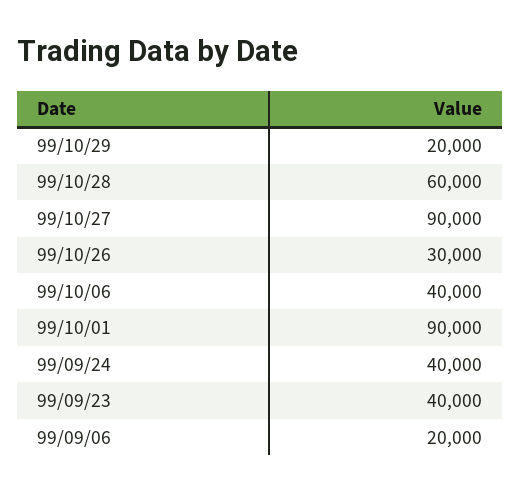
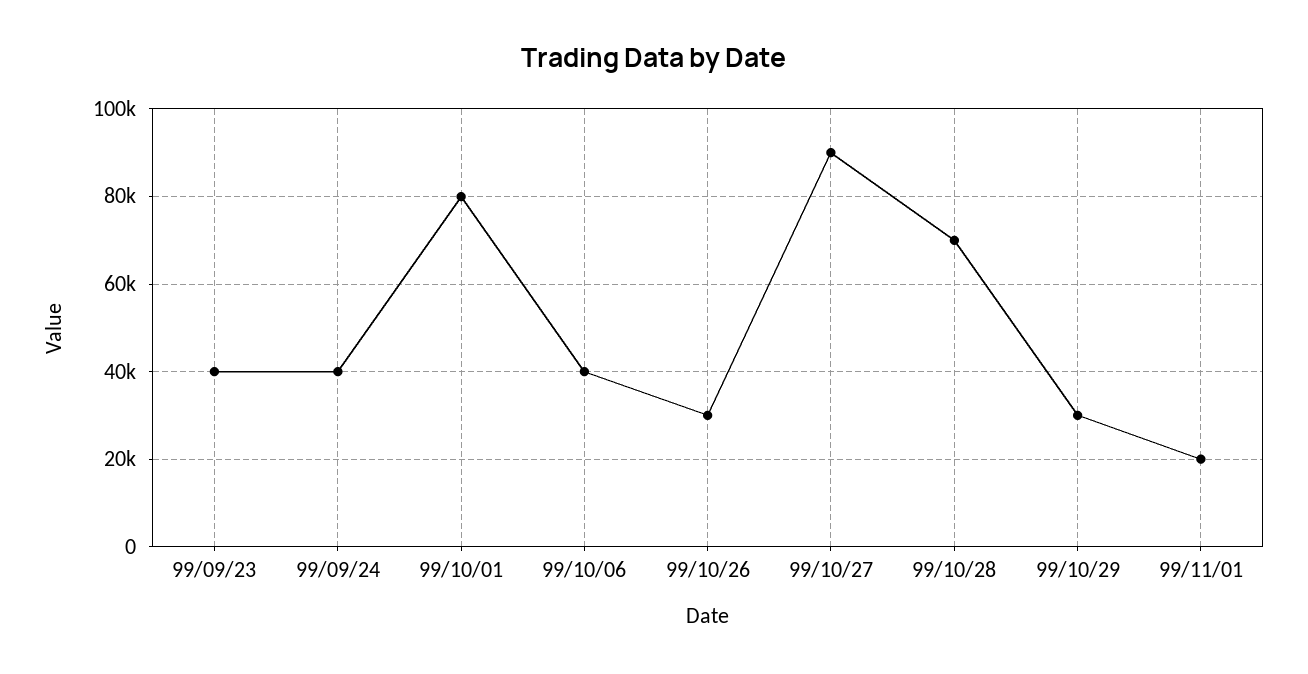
99/10/29: 20000 -> 30000
99/10/28: 60000 -> 70000
99/10/01: 90000 -> 80000
99/09/06: 20000 -> none
99/11/01: none -> 20000

